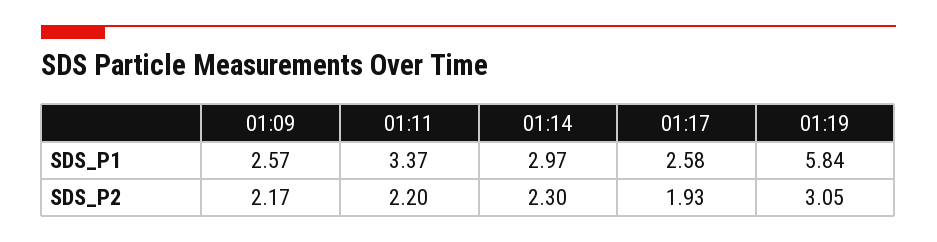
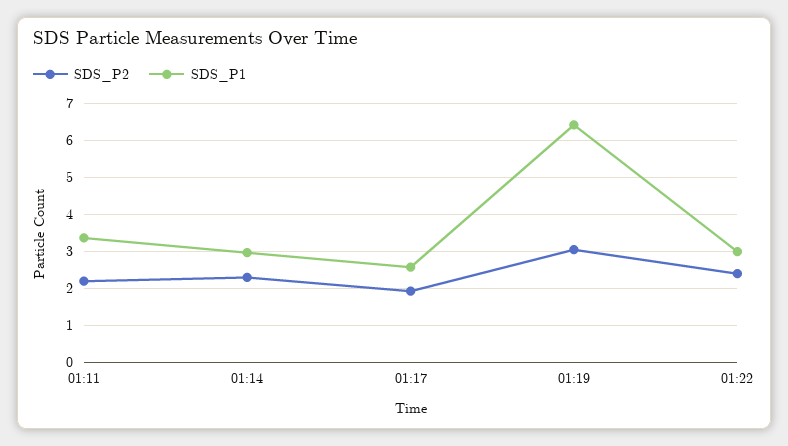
SDS_P1, 01:09: 2.57 -> none
SDS_P1, 01:19: 5.84 -> 6.4
SDS_P2, 01:09: 2.17 -> none
SDS_P2, 01:22: none -> 2.4
SDS_P1, 01:22: none -> 3

